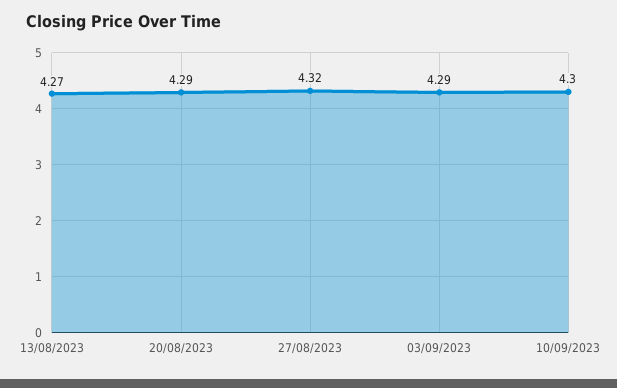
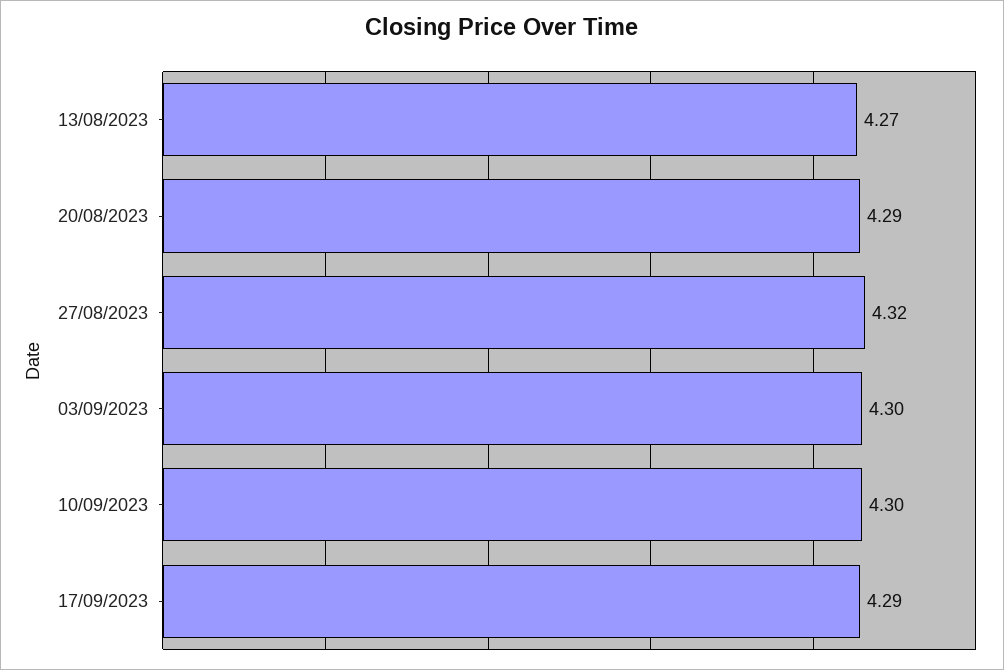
03/09/2023: 4.29 -> 4.3
17/09/2023: none -> 4.29

